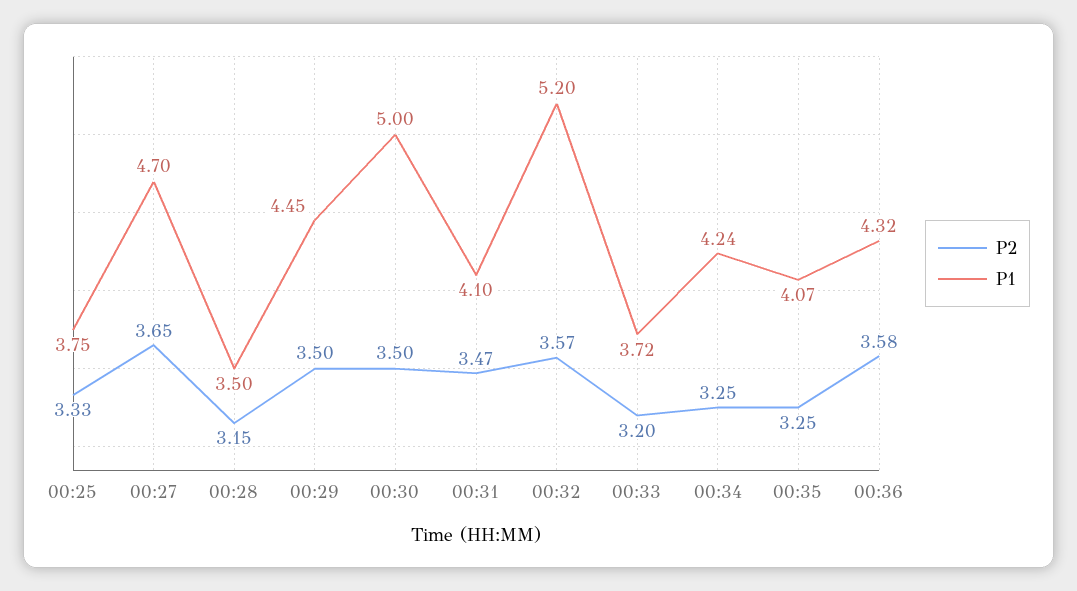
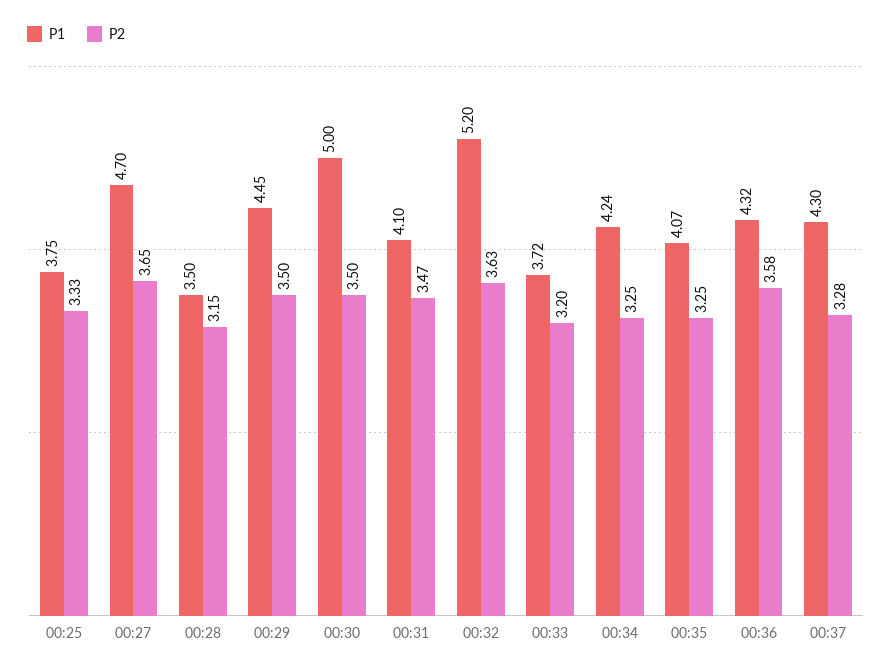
P2, 00:32: 3.57 -> 3.63
P1, 00:37: none -> 4.3
P2, 00:37: none -> 3.28

